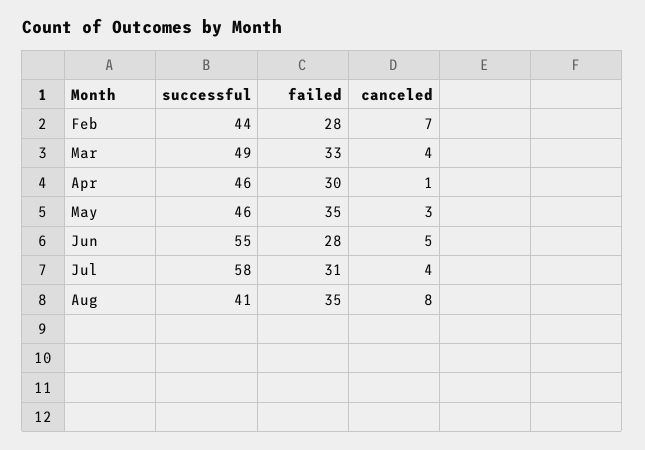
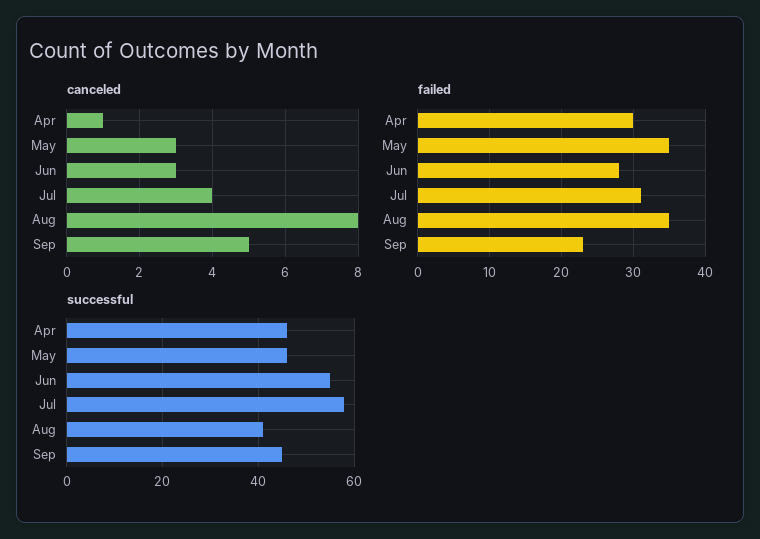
successful, Feb: 44 -> none
failed, Feb: 28 -> none
canceled, Feb: 7 -> none
successful, Mar: 49 -> none
failed, Mar: 33 -> none
canceled, Mar: 4 -> none
canceled, Jun: 5 -> 3
canceled, Sep: none -> 5
failed, Sep: none -> 23
successful, Sep: none -> 45

